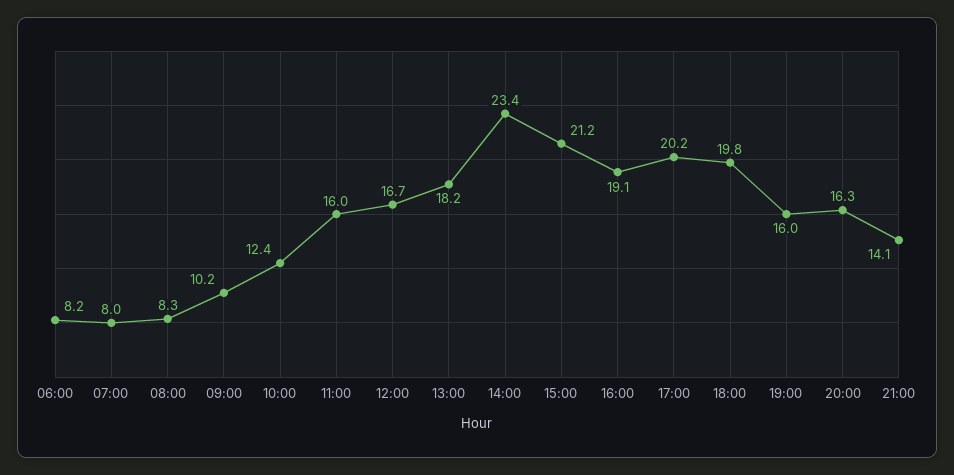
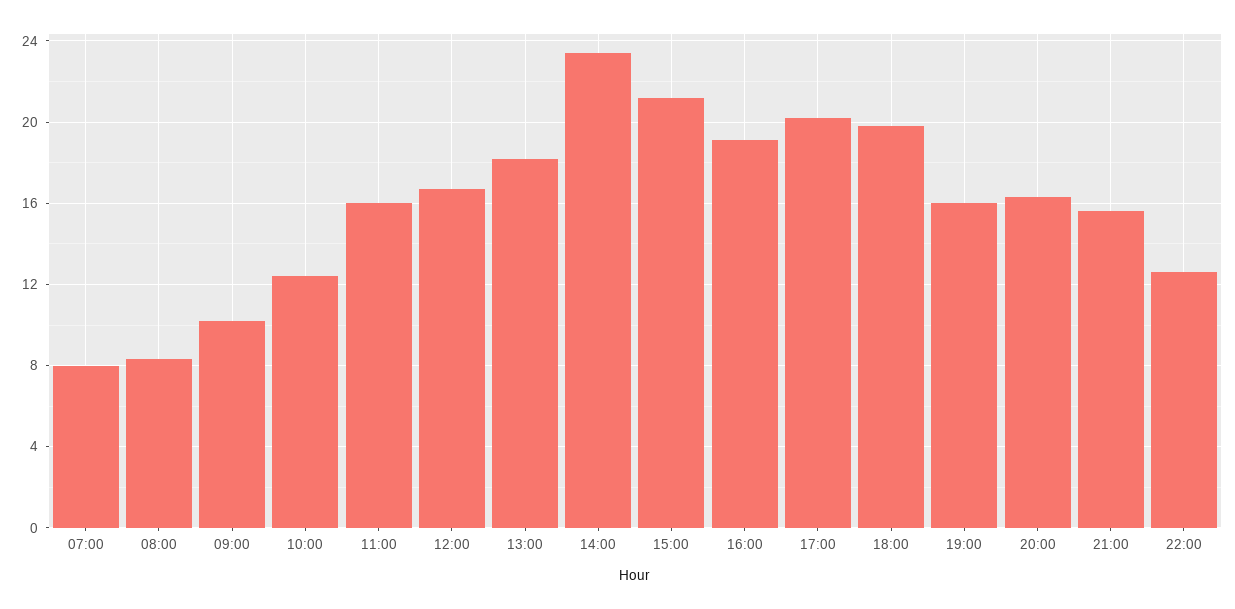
06:00: 8.2 -> none
21:00: 14.1 -> 15.5
22:00: none -> 12.5

